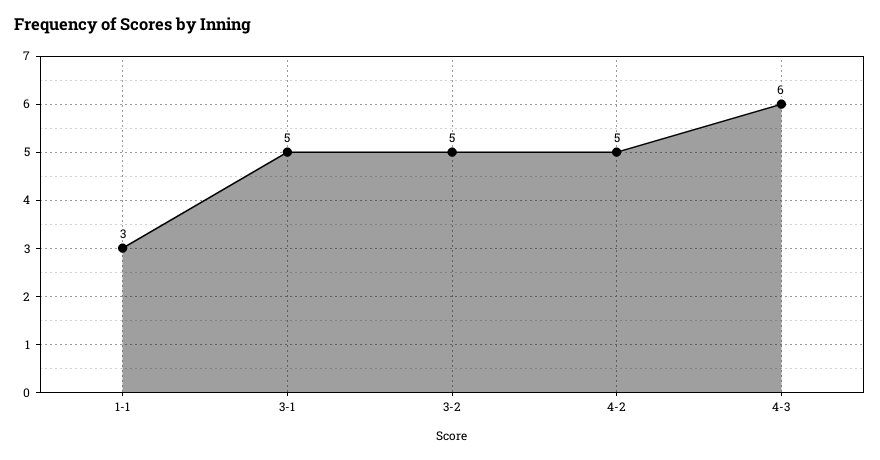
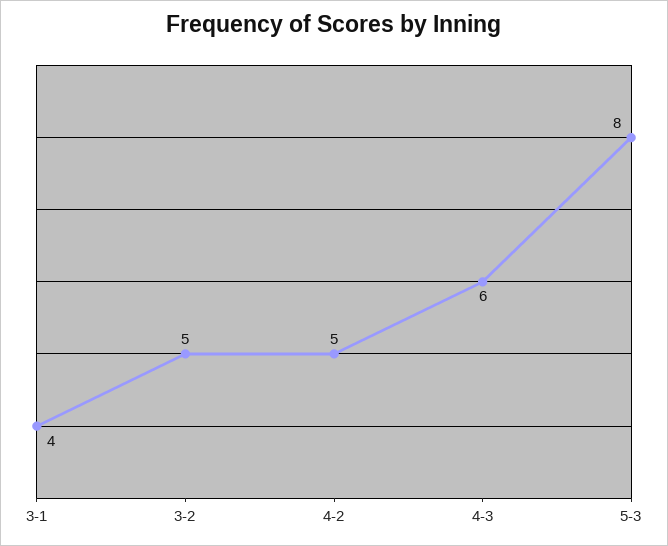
1-1: 3 -> none
3-1: 5 -> 4
5-3: none -> 8

